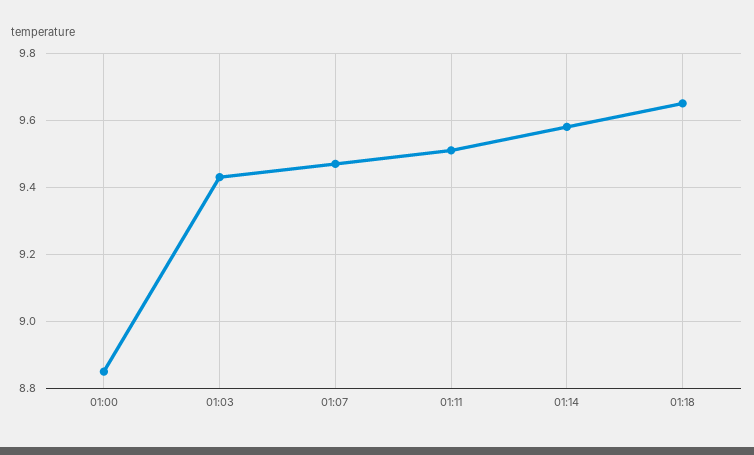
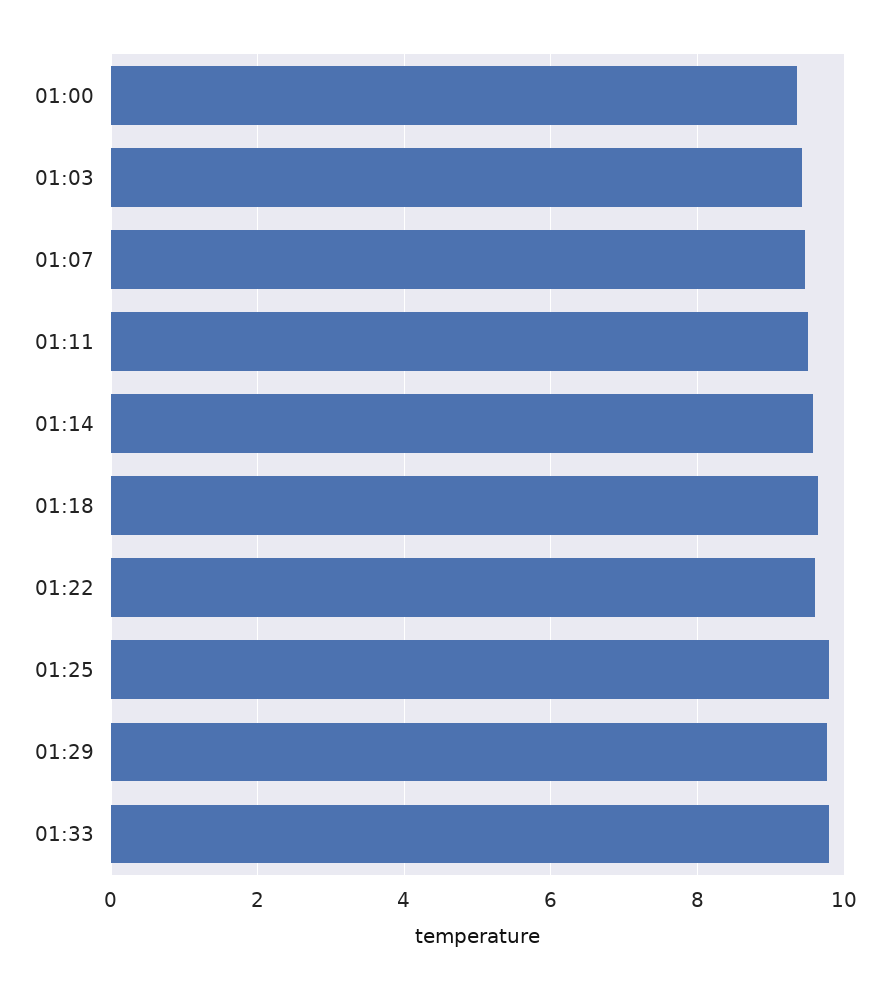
01:00: 8.85 -> 9.4
01:22: none -> 9.6
01:25: none -> 9.8
01:29: none -> 9.8
01:33: none -> 9.8

